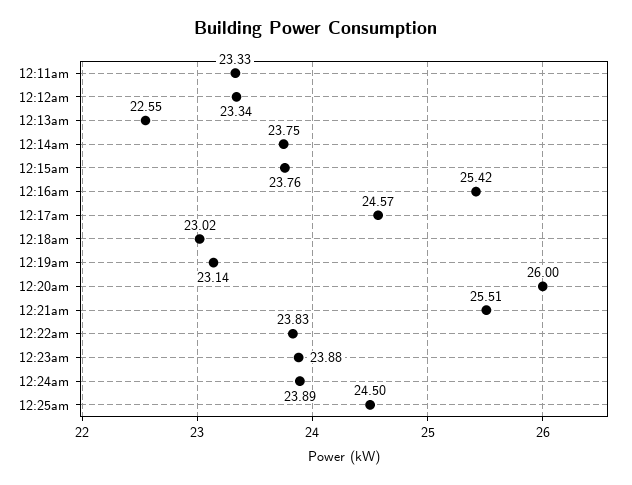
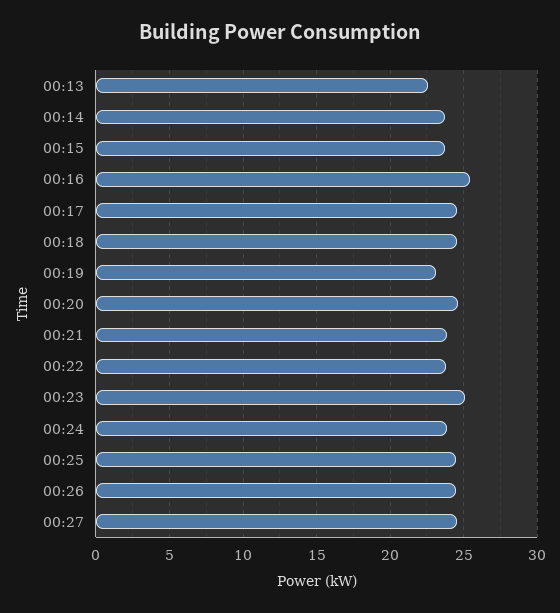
12:11am: 23.33 -> none
12:12am: 23.34 -> none
12:18am: 23.02 -> 24.5
12:20am: 26 -> 24.5
12:21am: 25.51 -> 24
12:23am: 23.88 -> 25
00:26: none -> 24.5
00:27: none -> 24.5

